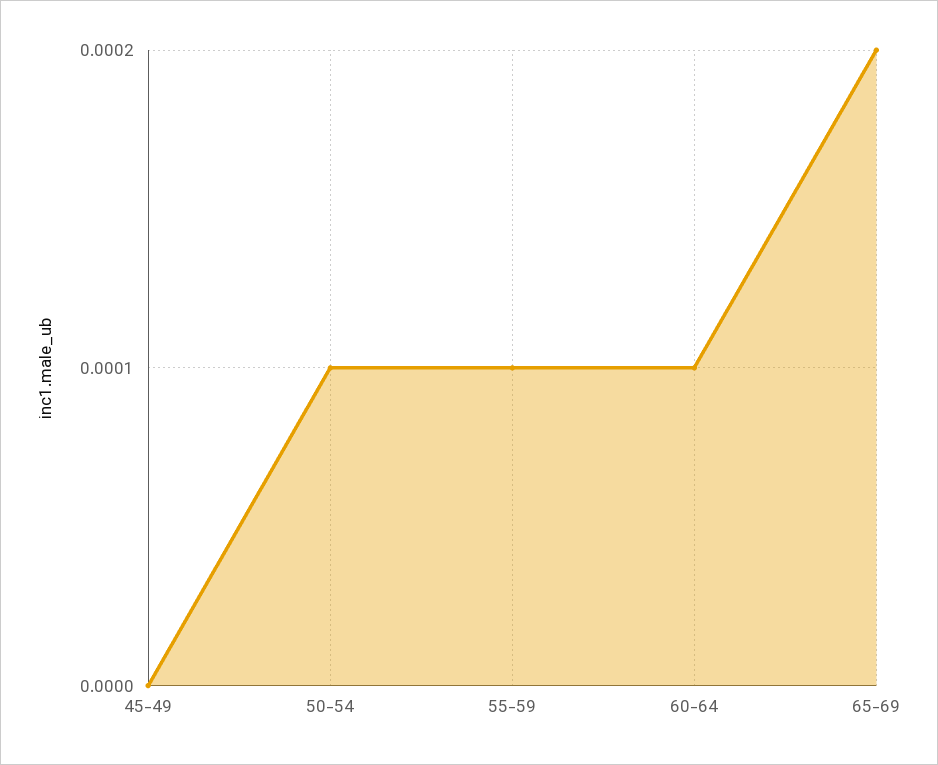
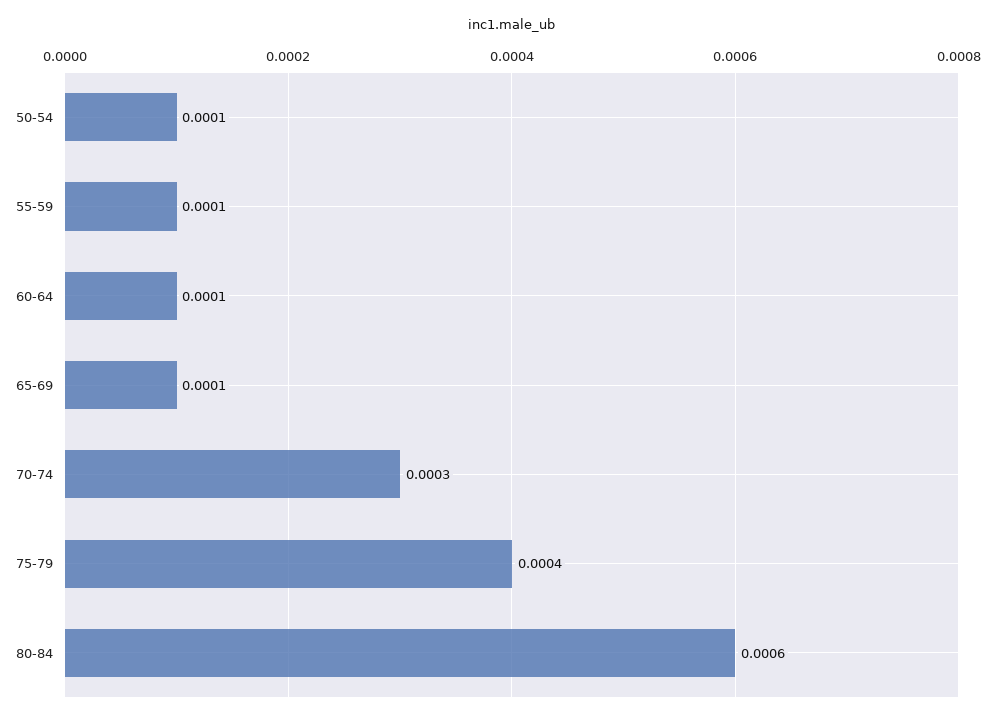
45-49: 0 -> none
65-69: 0.0002 -> 0.0001
70-74: none -> 0.0003
75-79: none -> 0.0004
80-84: none -> 0.0006

